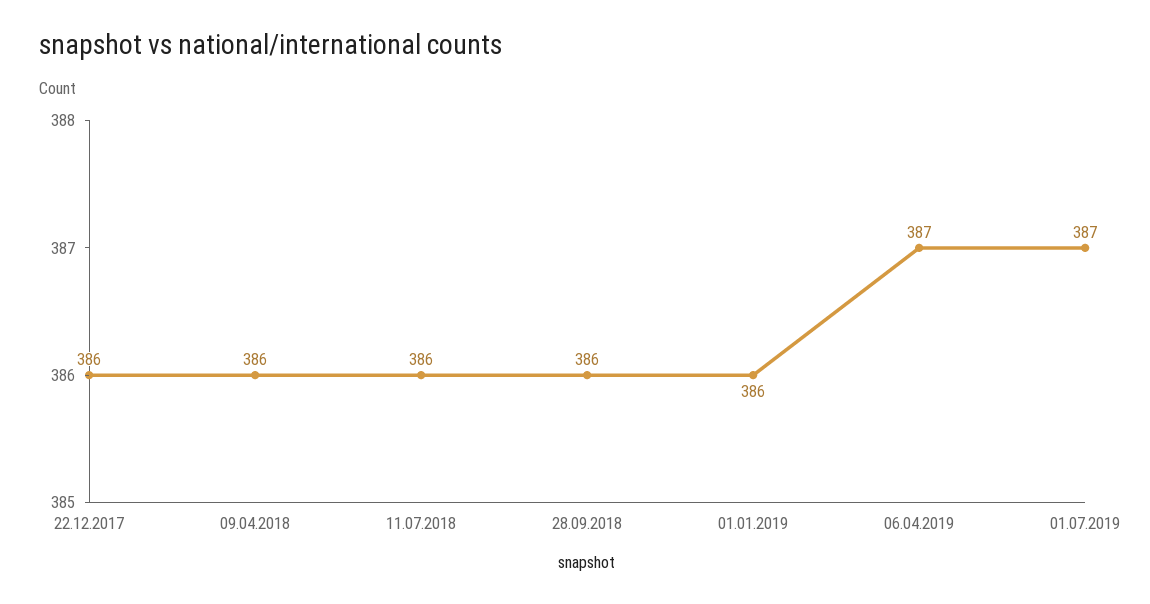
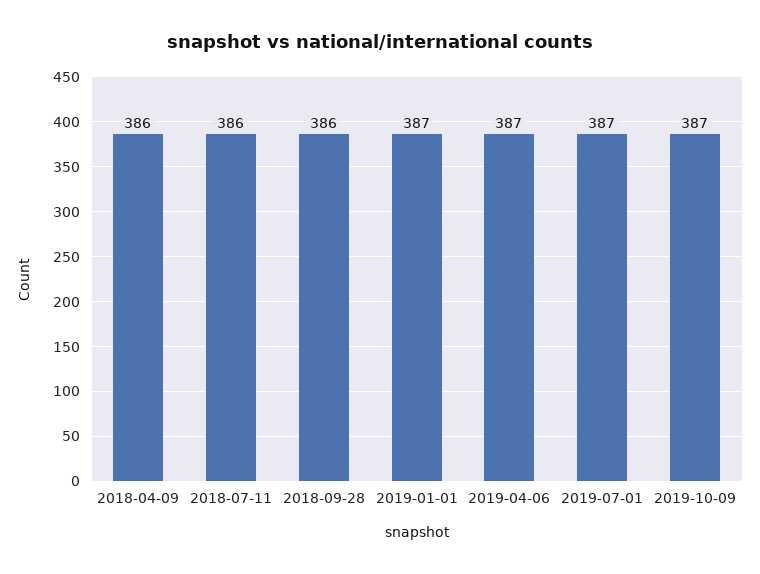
22.12.2017: 386 -> none
01.01.2019: 386 -> 387
2019-10-09: none -> 387

